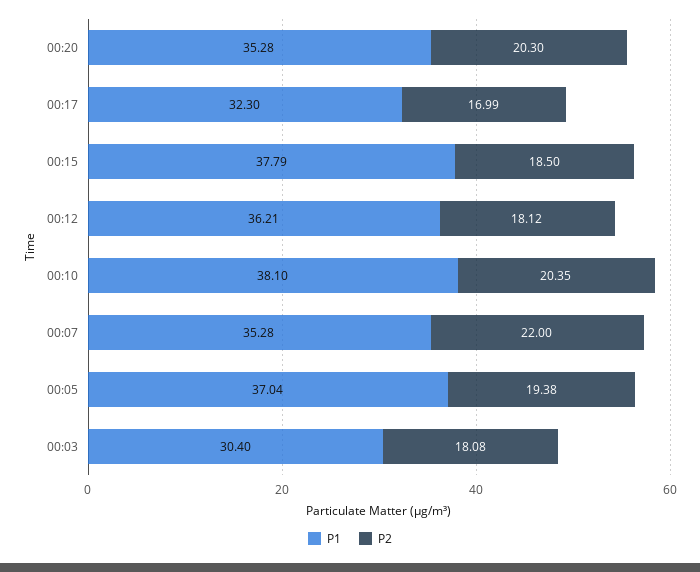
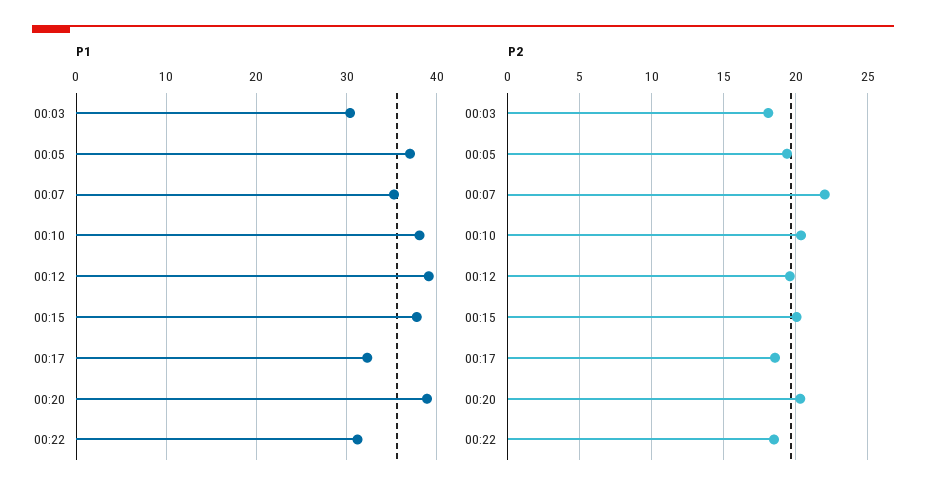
P1, 00:20: 35.28 -> 39
P2, 00:17: 16.99 -> 18.5
P2, 00:15: 18.5 -> 20
P1, 00:12: 36.21 -> 39
P2, 00:12: 18.12 -> 19.5
P1, 00:22: none -> 31
P2, 00:22: none -> 18.5

